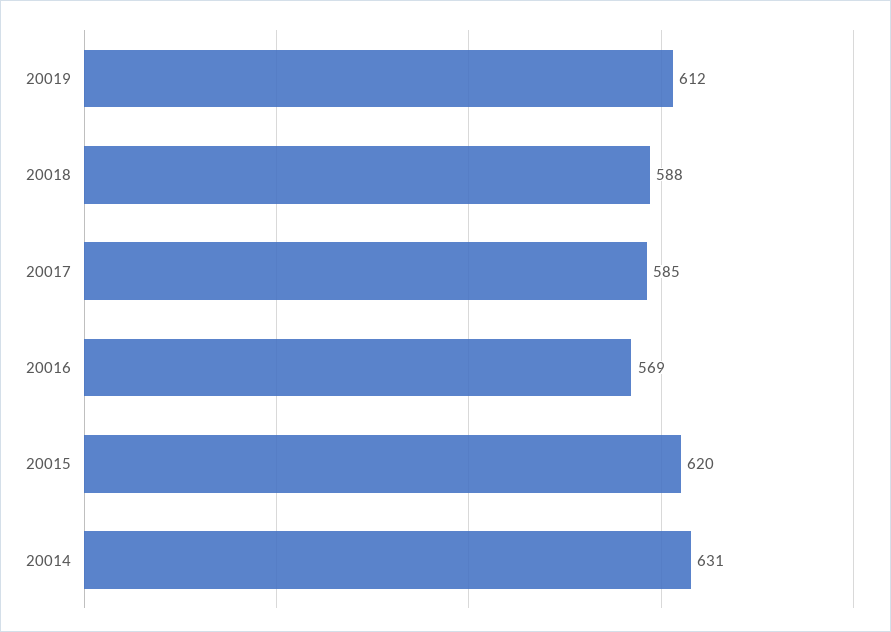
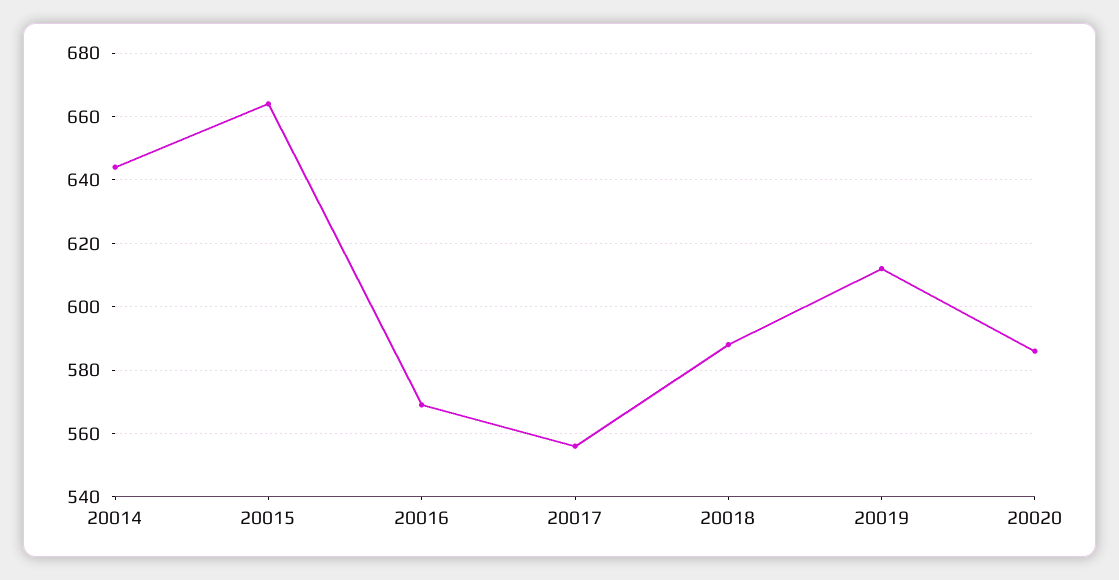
20017: 585 -> 555
20015: 620 -> 665
20014: 631 -> 645
20020: none -> 585

